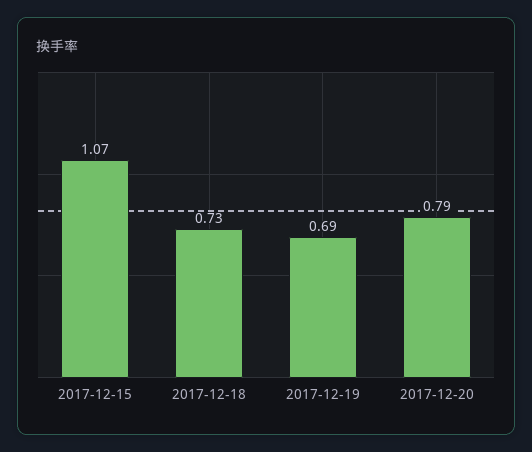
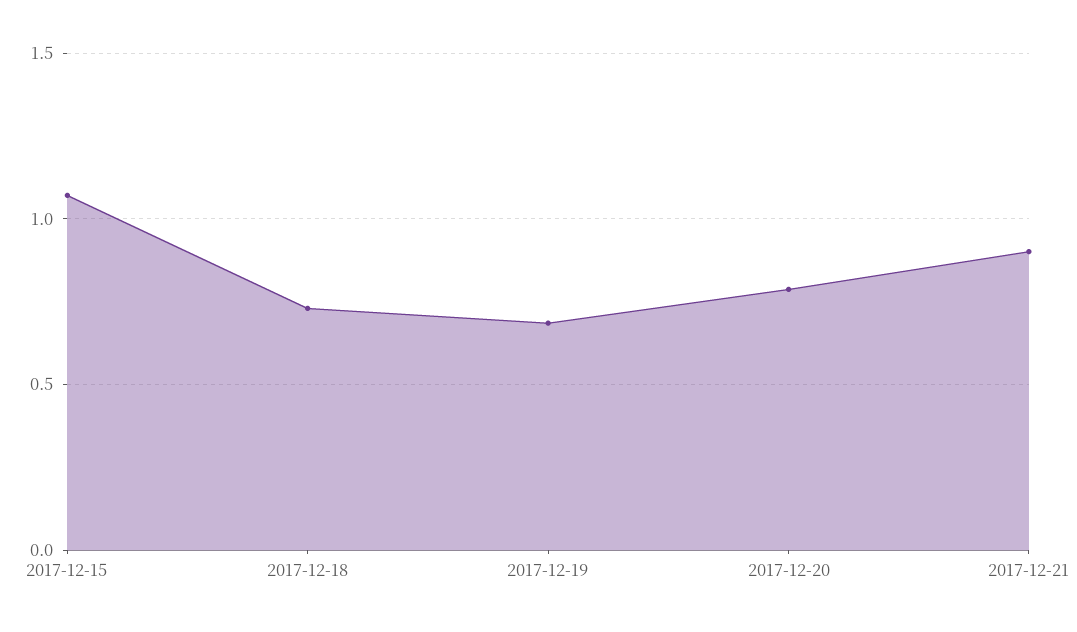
2017-12-21: none -> 0.9

